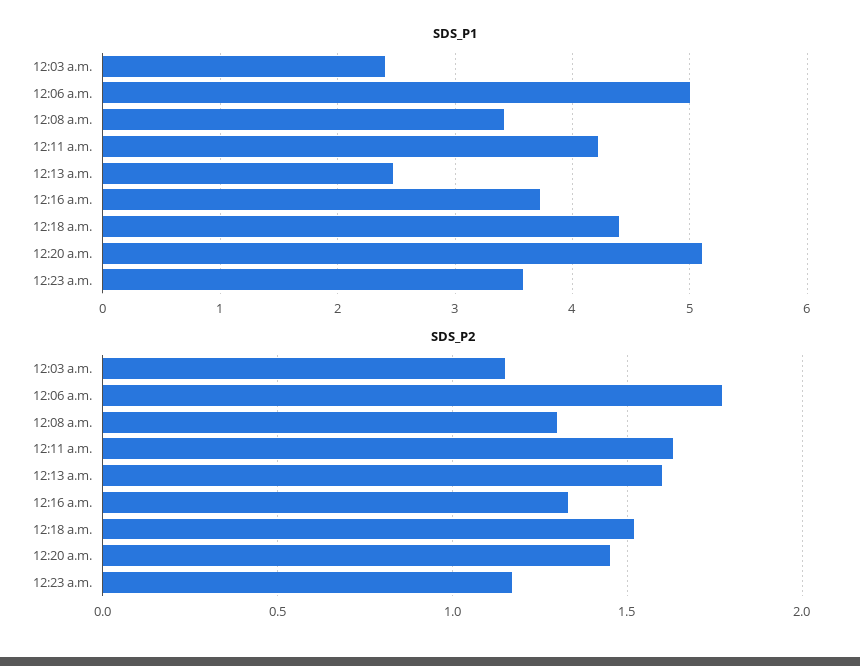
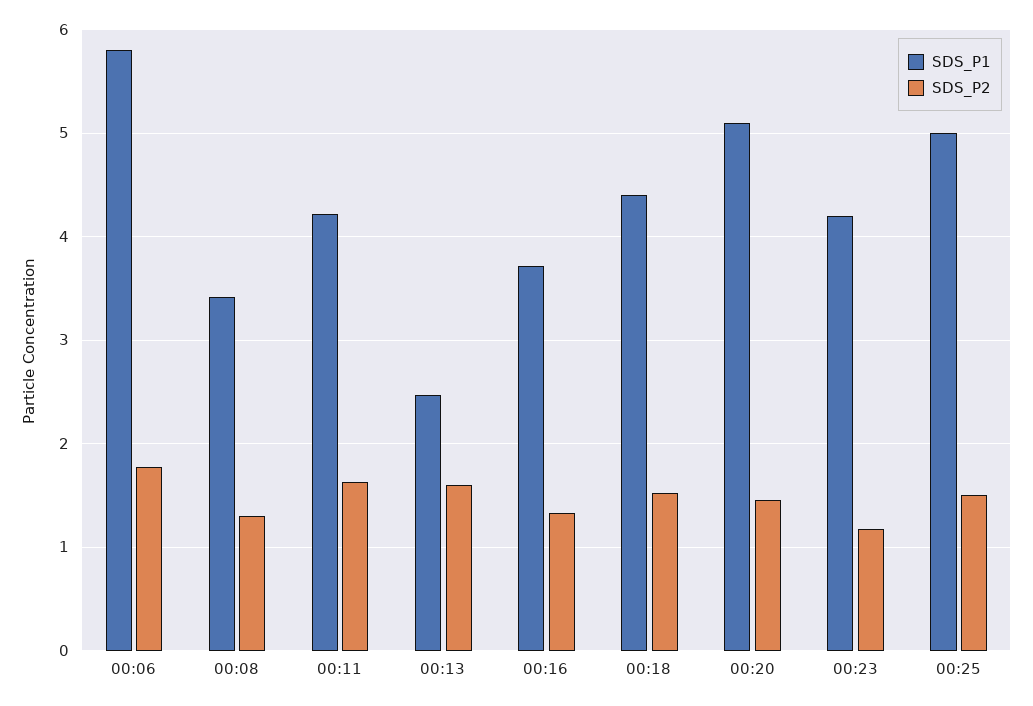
SDS_P1, 12:03 a.m.: 2.4 -> none
SDS_P1, 12:06 a.m.: 5 -> 5.8
SDS_P1, 12:23 a.m.: 3.6 -> 4.2
SDS_P2, 12:03 a.m.: 1.15 -> none
SDS_P1, 00:25: none -> 5
SDS_P2, 00:25: none -> 1.5

